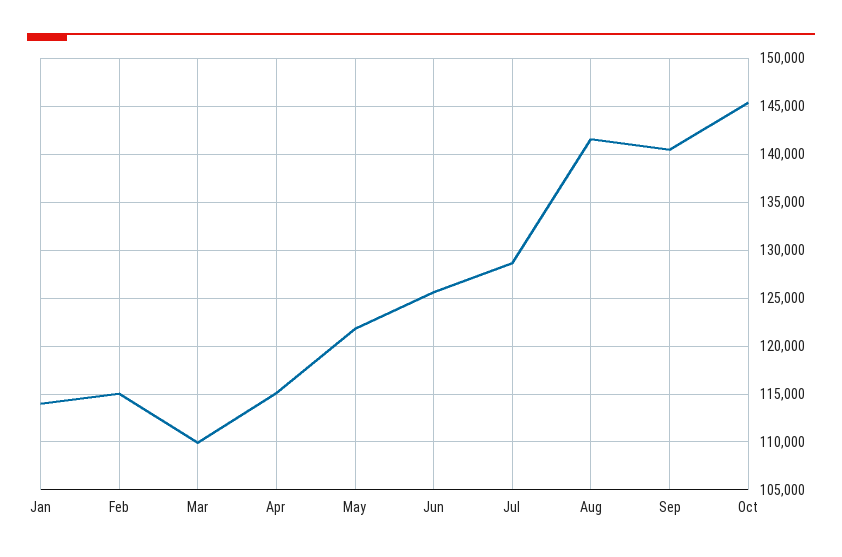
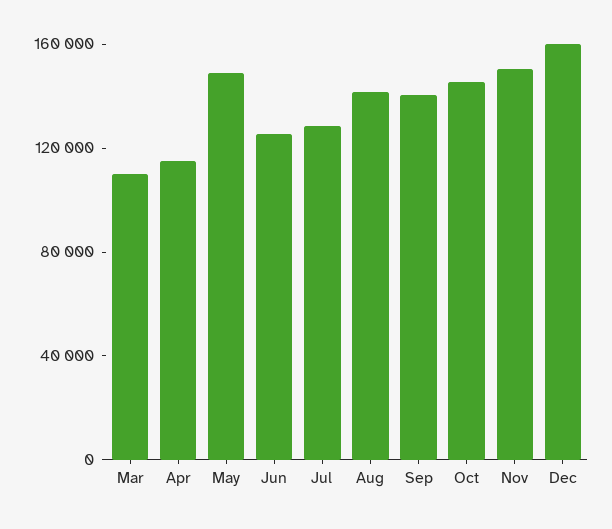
Jan: 114000 -> none
Feb: 115000 -> none
May: 122000 -> 150000
Nov: none -> 150000
Dec: none -> 160000

